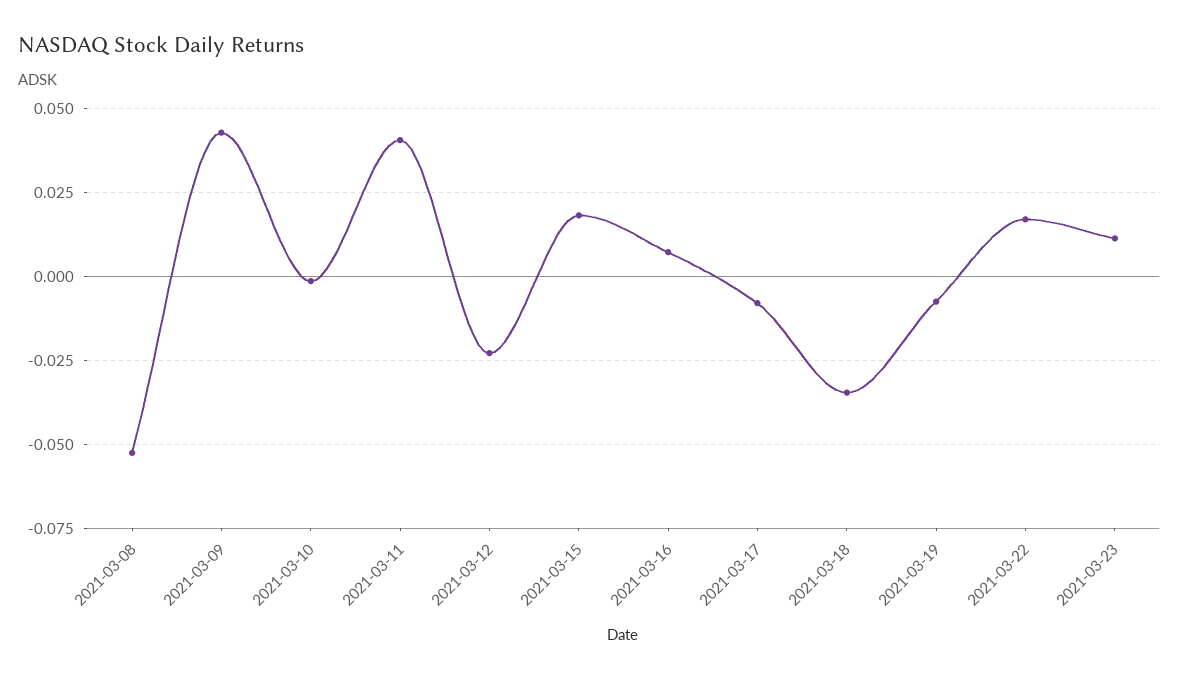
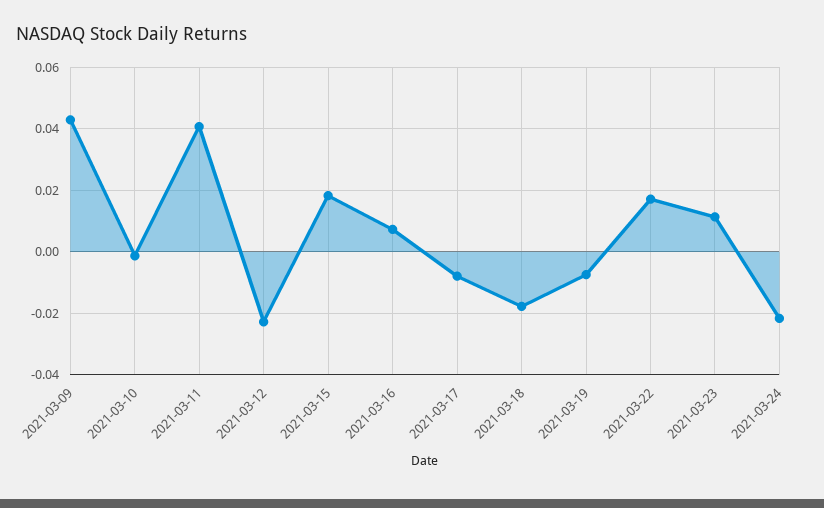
2021-03-08: -0.0525 -> none
2021-03-18: -0.035 -> -0.018
2021-03-24: none -> -0.022

